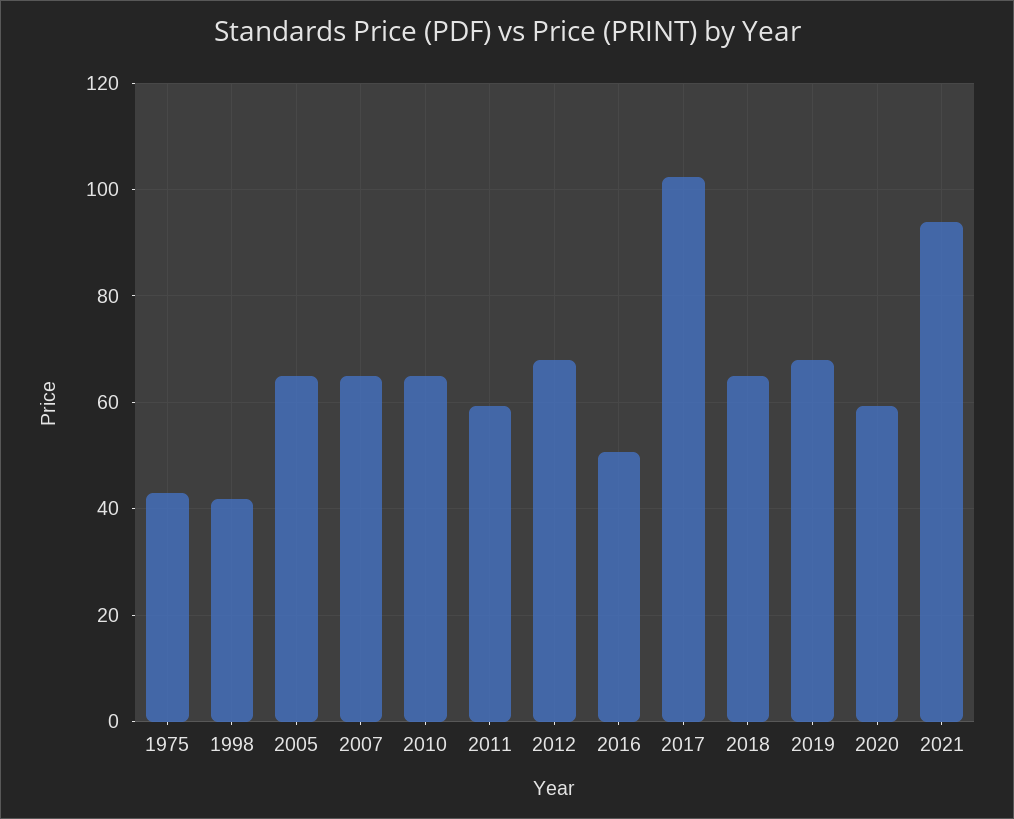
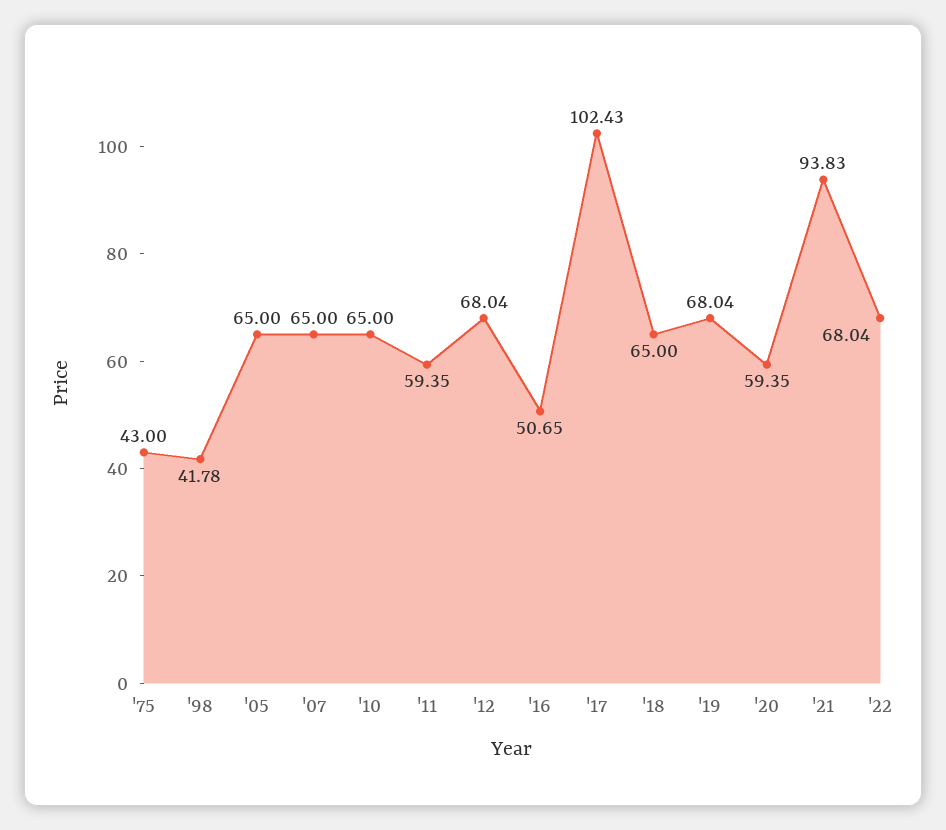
'22: none -> 68.04

